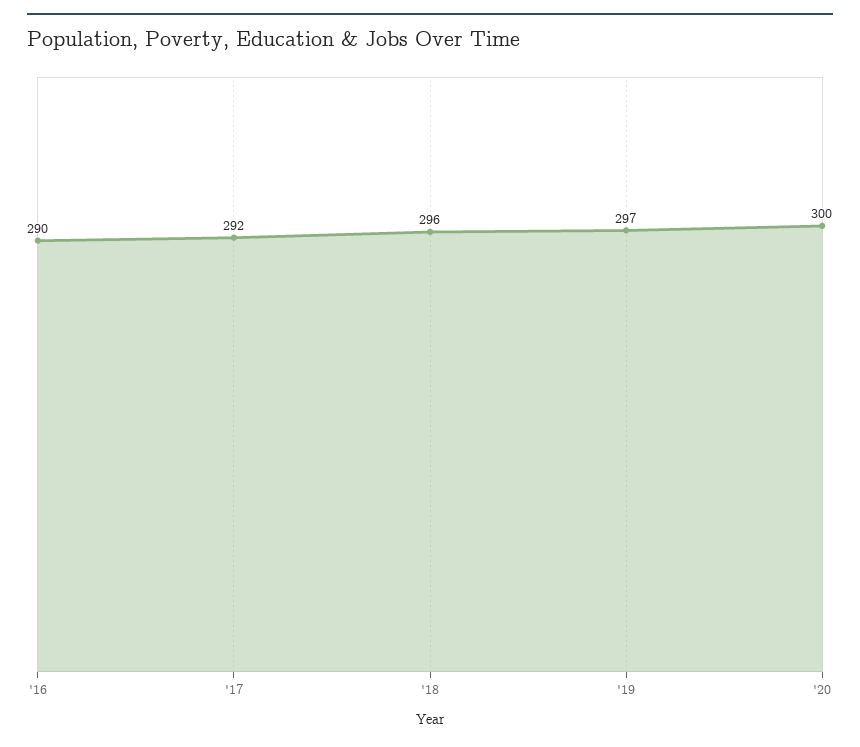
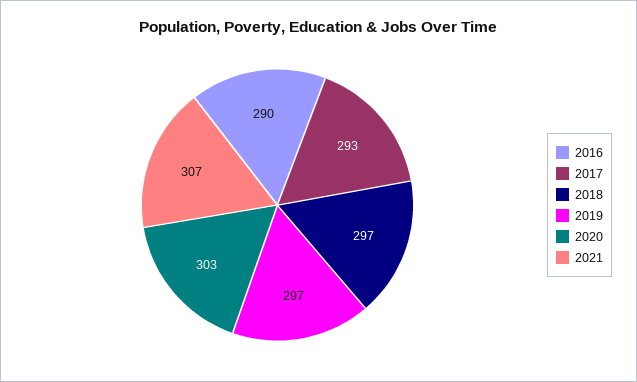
'17: 292 -> 293
'18: 296 -> 297
'20: 300 -> 303
2021: none -> 307

